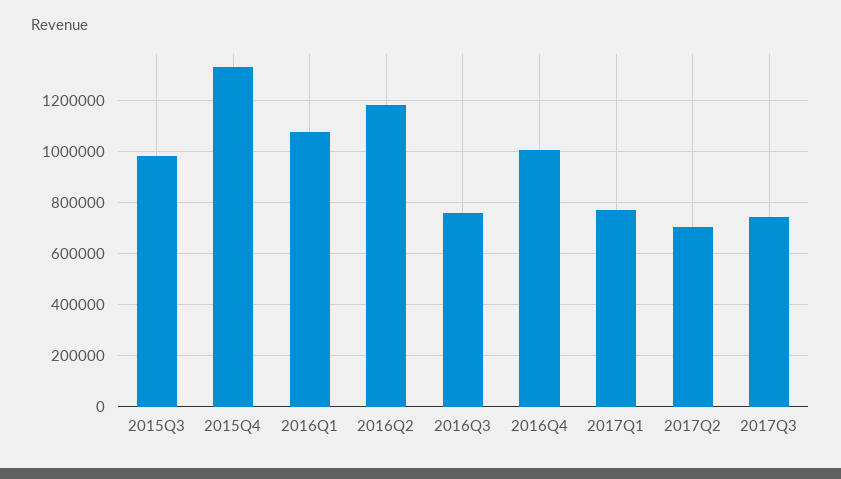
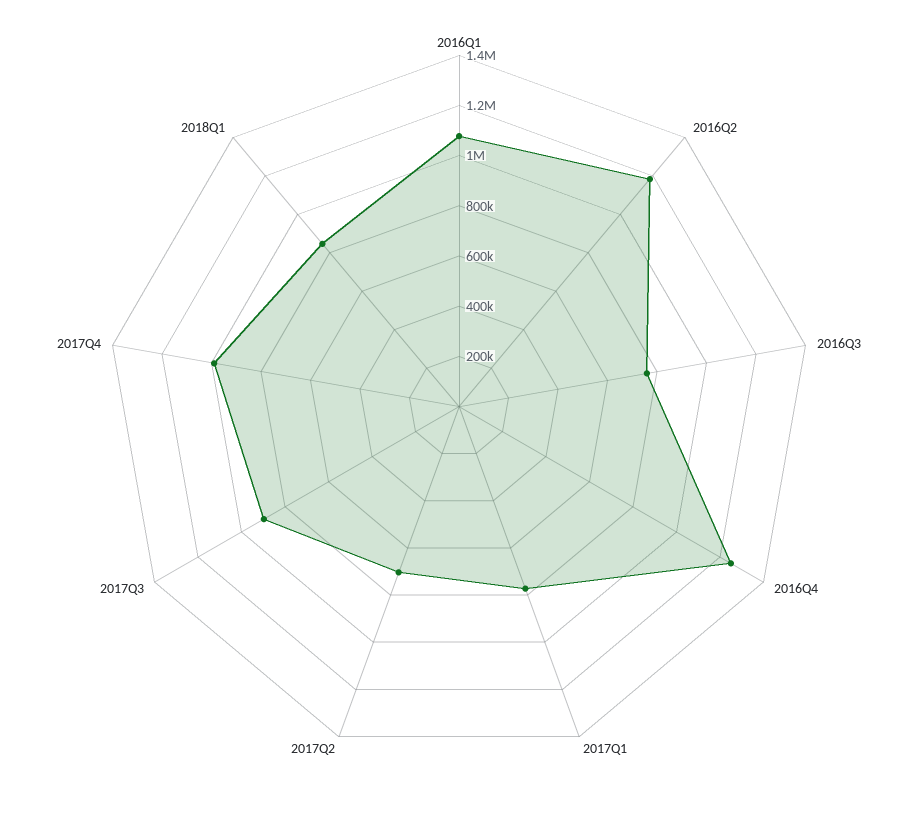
2015Q3: 975000 -> none
2015Q4: 1325000 -> none
2016Q4: 1000000 -> 1250000
2017Q3: 750000 -> 900000
2017Q4: none -> 1000000
2018Q1: none -> 850000

